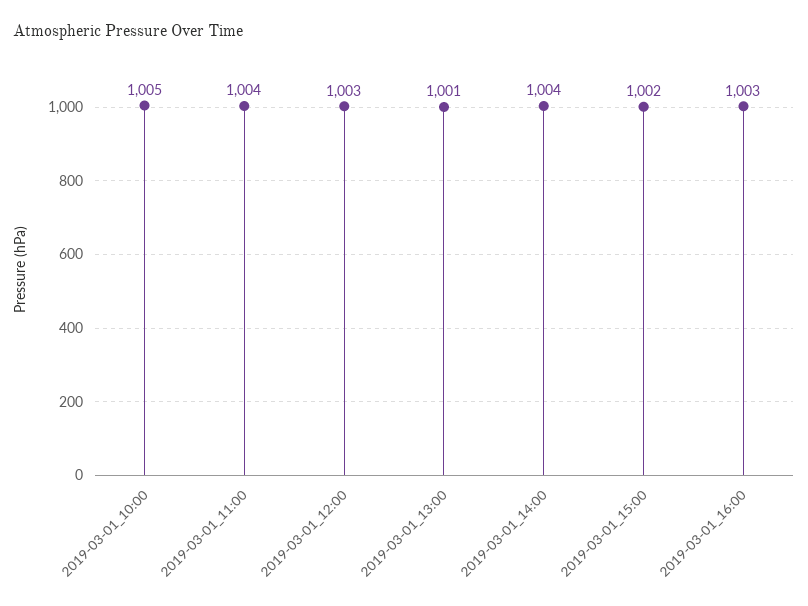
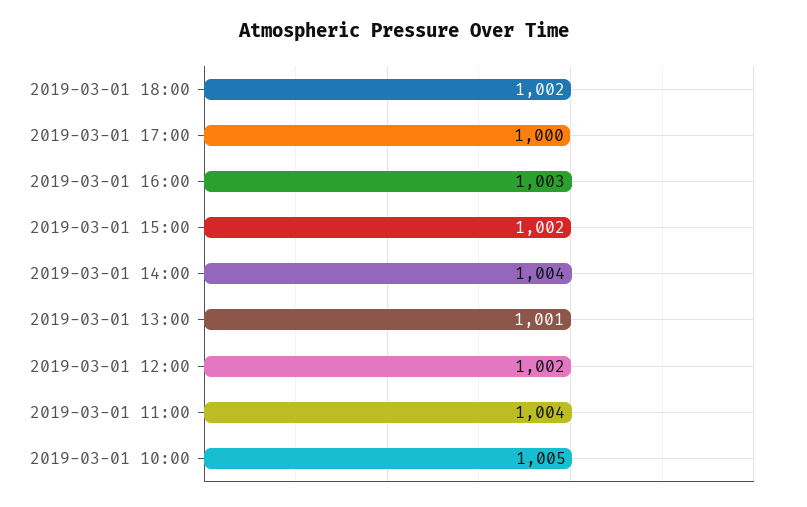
2019-03-01_12:00: 1003 -> 1002
2019-03-01 18:00: none -> 1002
2019-03-01 17:00: none -> 1000

